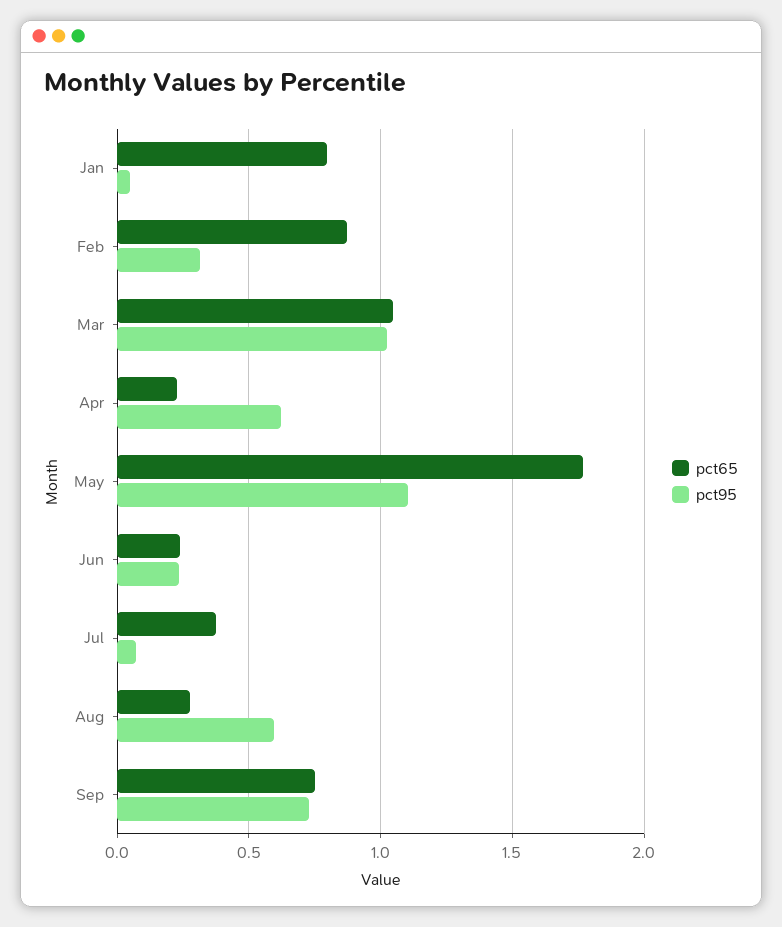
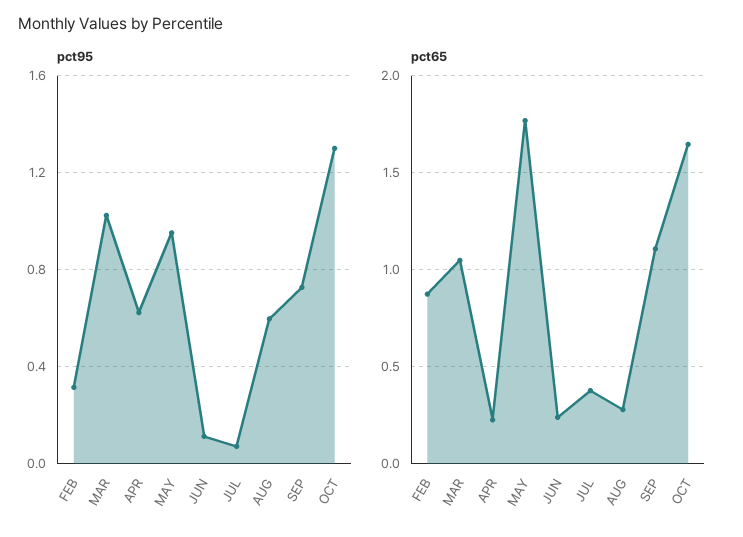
pct65, Jan: 0.8 -> none
pct95, Jan: 0.05 -> none
pct95, May: 1.1 -> 0.95
pct95, Jun: 0.25 -> 0.1
pct65, Sep: 0.75 -> 1.1
pct95, OCT: none -> 1.3
pct65, OCT: none -> 1.65

